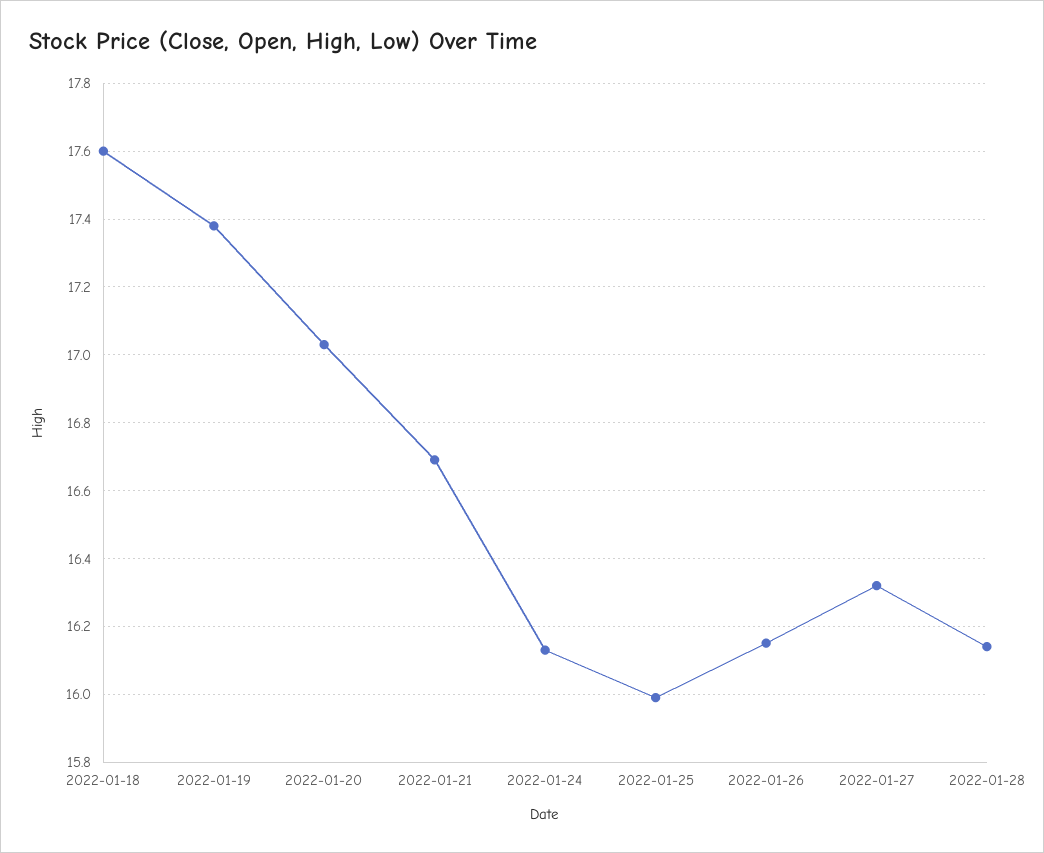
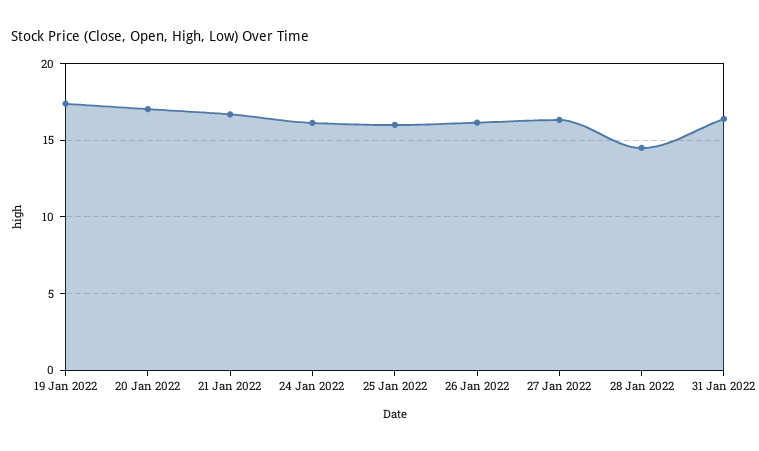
2022-01-18: 17.6 -> none
2022-01-28: 16.15 -> 14.5
31 Jan 2022: none -> 16.5

